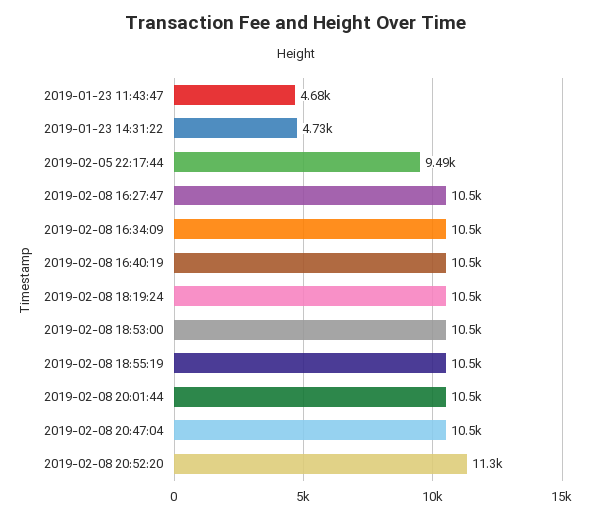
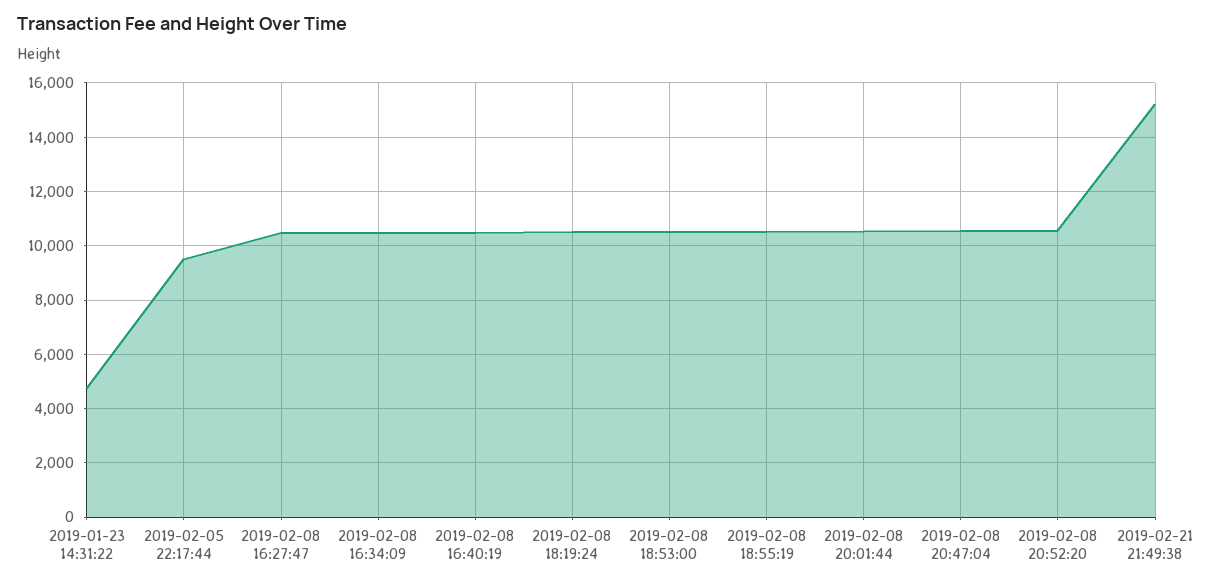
2019-01-23 11:43:47: 4680 -> none
2019-02-08 20:52:20: 11300 -> 10500
2019-02-21 21:49:38: none -> 15250

